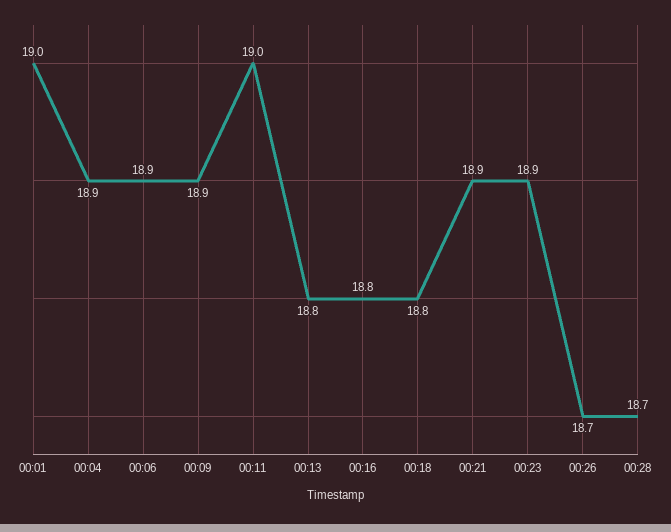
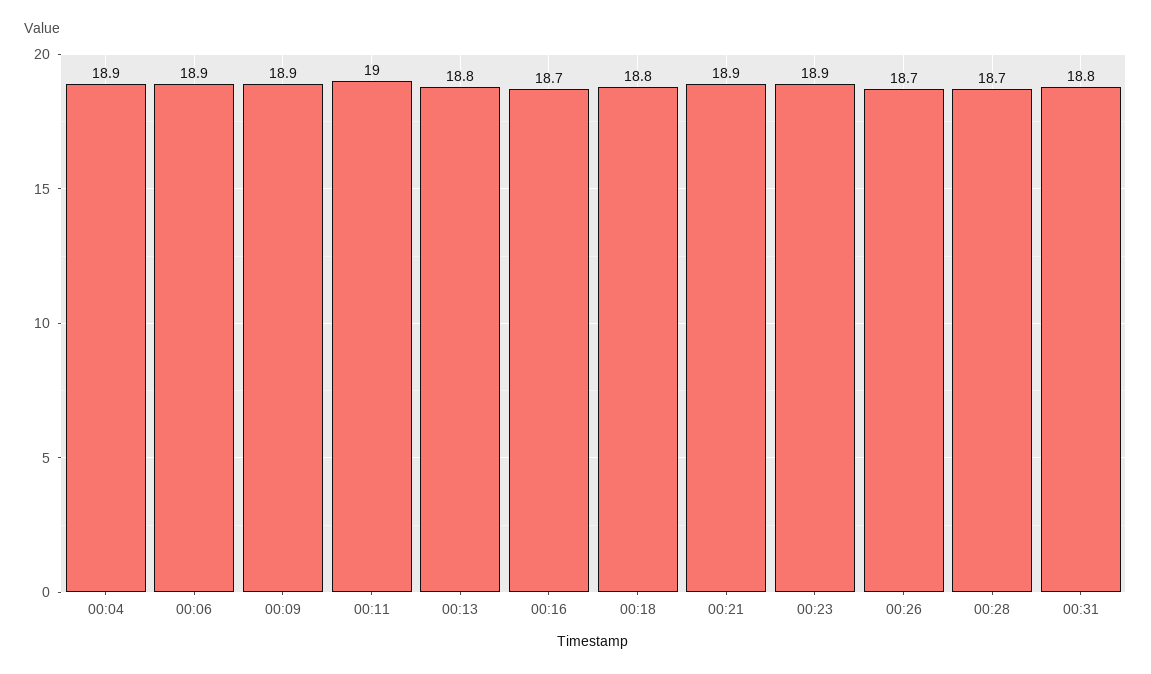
00:01: 19 -> none
00:16: 18.8 -> 18.7
00:31: none -> 18.8

